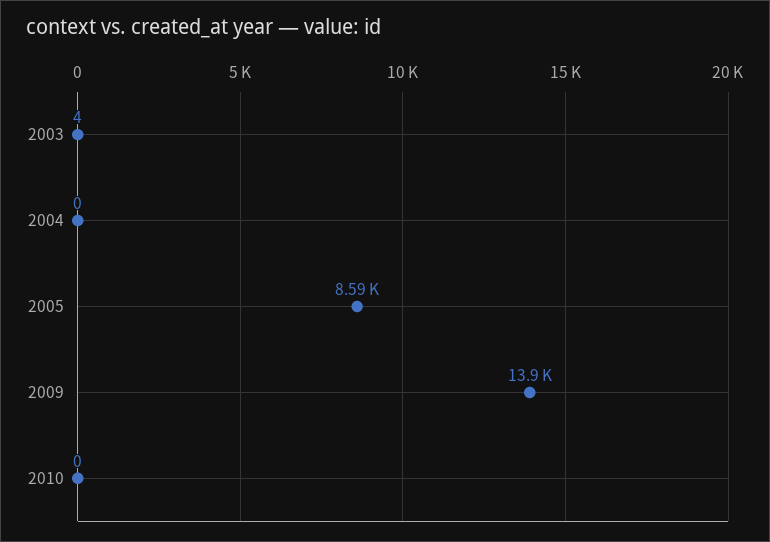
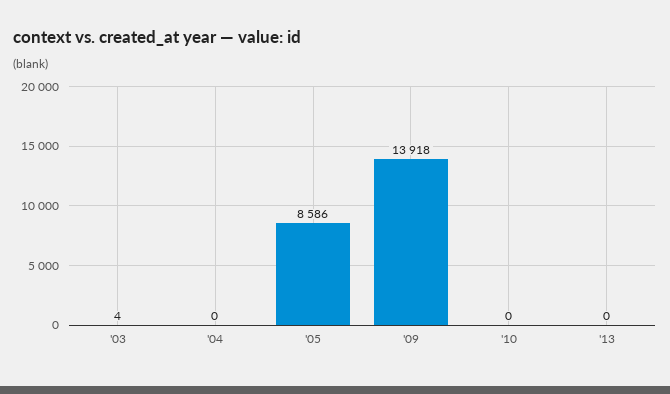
'13: none -> 0

